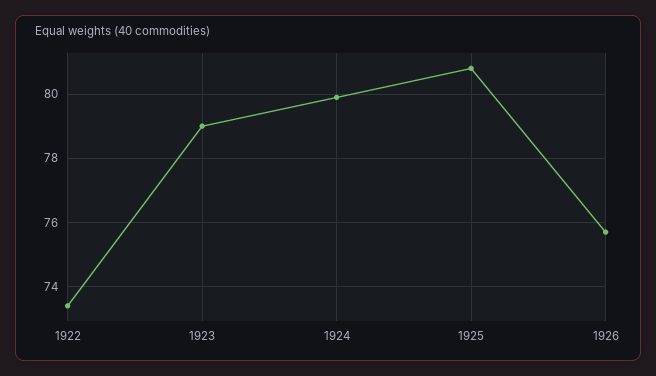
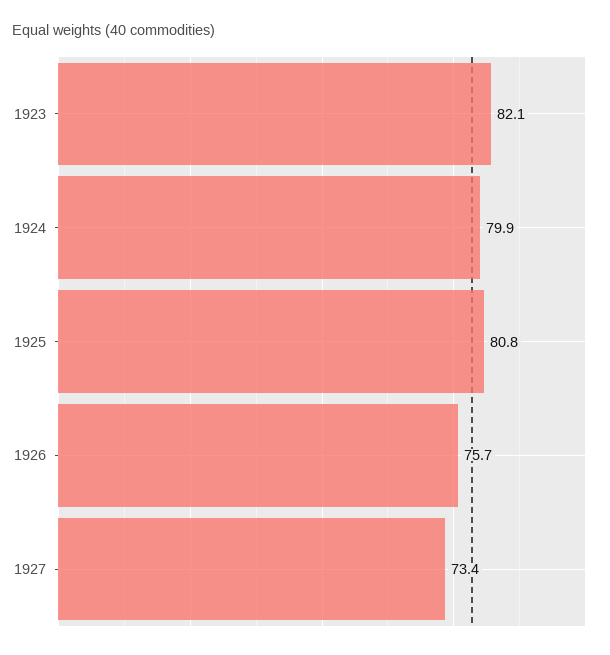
1922: 73.5 -> none
1923: 79 -> 82.1
1927: none -> 73.4

